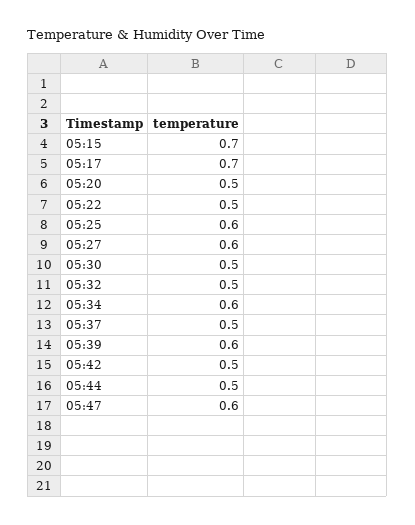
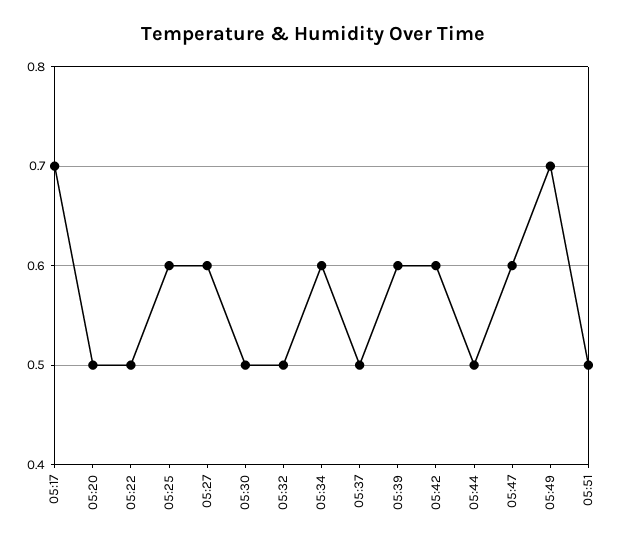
05:15: 0.7 -> none
05:42: 0.5 -> 0.6
05:49: none -> 0.7
05:51: none -> 0.5

